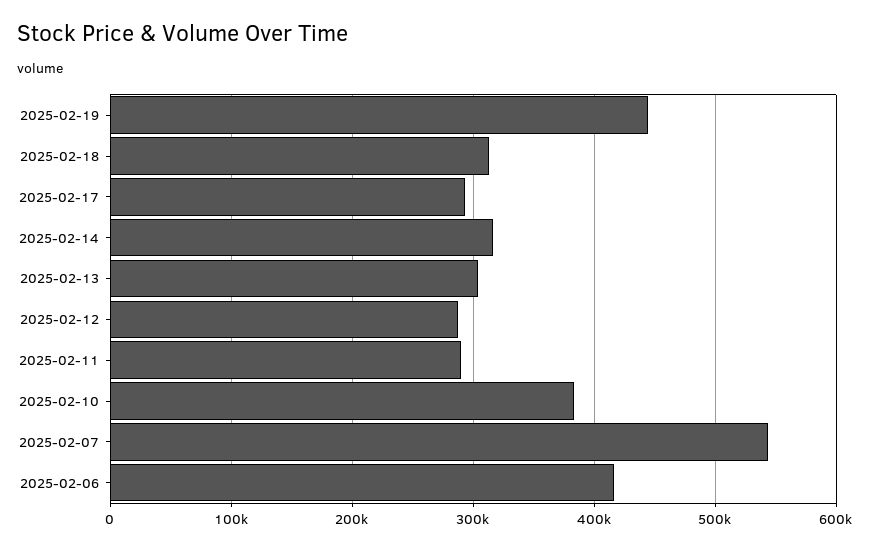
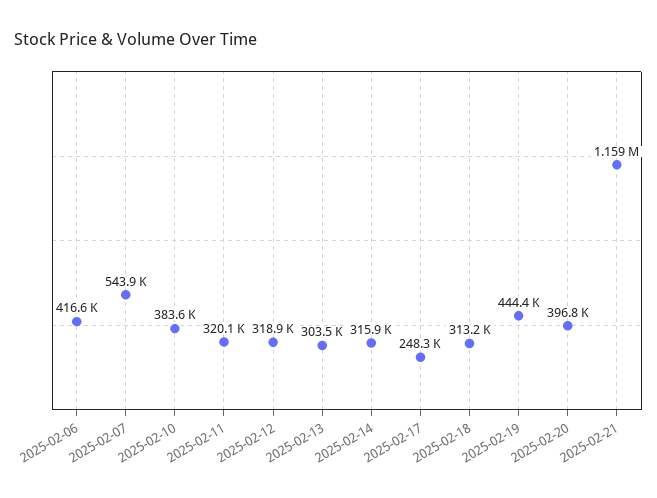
2025-02-17: 290000 -> 248300
2025-02-12: 290000 -> 318900
2025-02-11: 290000 -> 320100
2025-02-20: none -> 396800
2025-02-21: none -> 1159000

